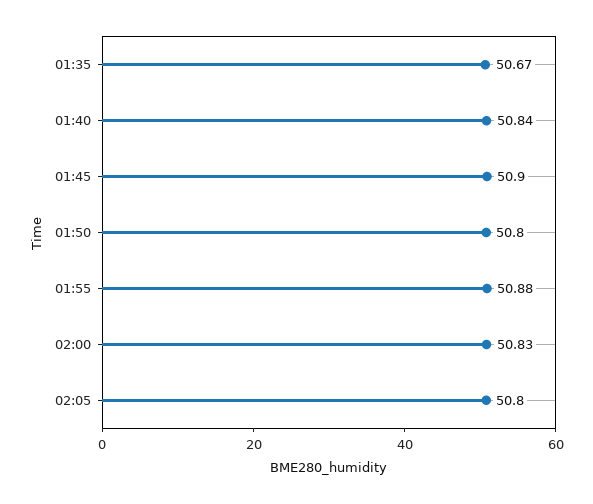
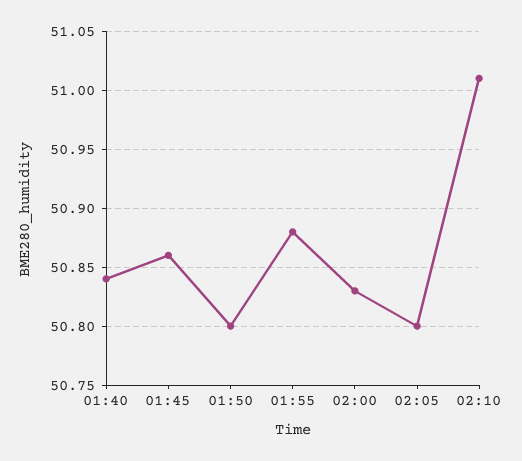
01:35: 50.67 -> none
01:45: 50.9 -> 50.86
02:10: none -> 51.01

